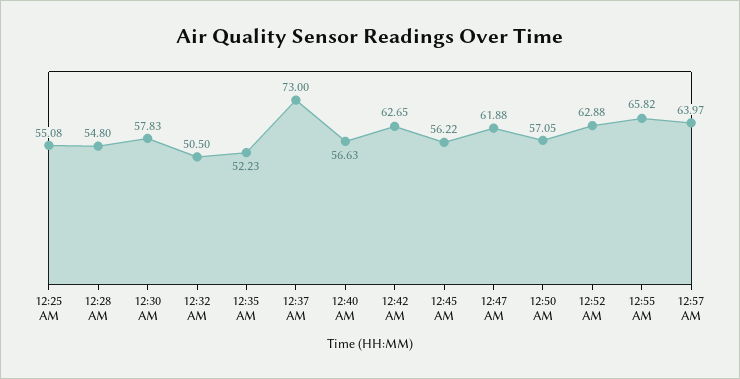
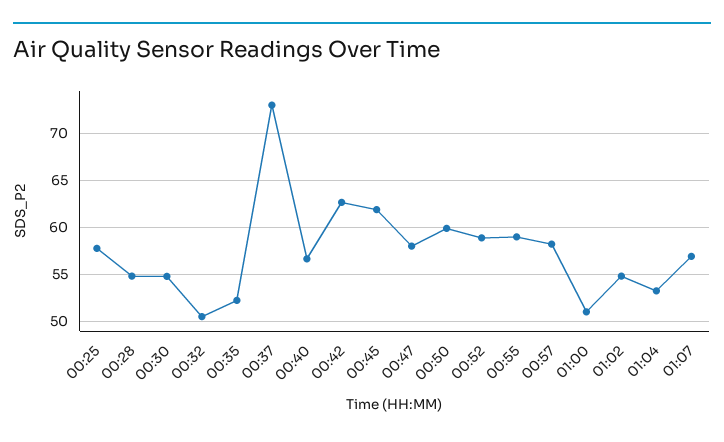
12:25 AM: 55.08 -> 58
12:30 AM: 57.83 -> 55
12:45 AM: 56.22 -> 62
12:47 AM: 61.88 -> 58
12:50 AM: 57.05 -> 60
12:52 AM: 62.88 -> 59
12:55 AM: 65.82 -> 59
12:57 AM: 63.97 -> 58
01:00: none -> 51
01:02: none -> 55
01:04: none -> 53
01:07: none -> 57

